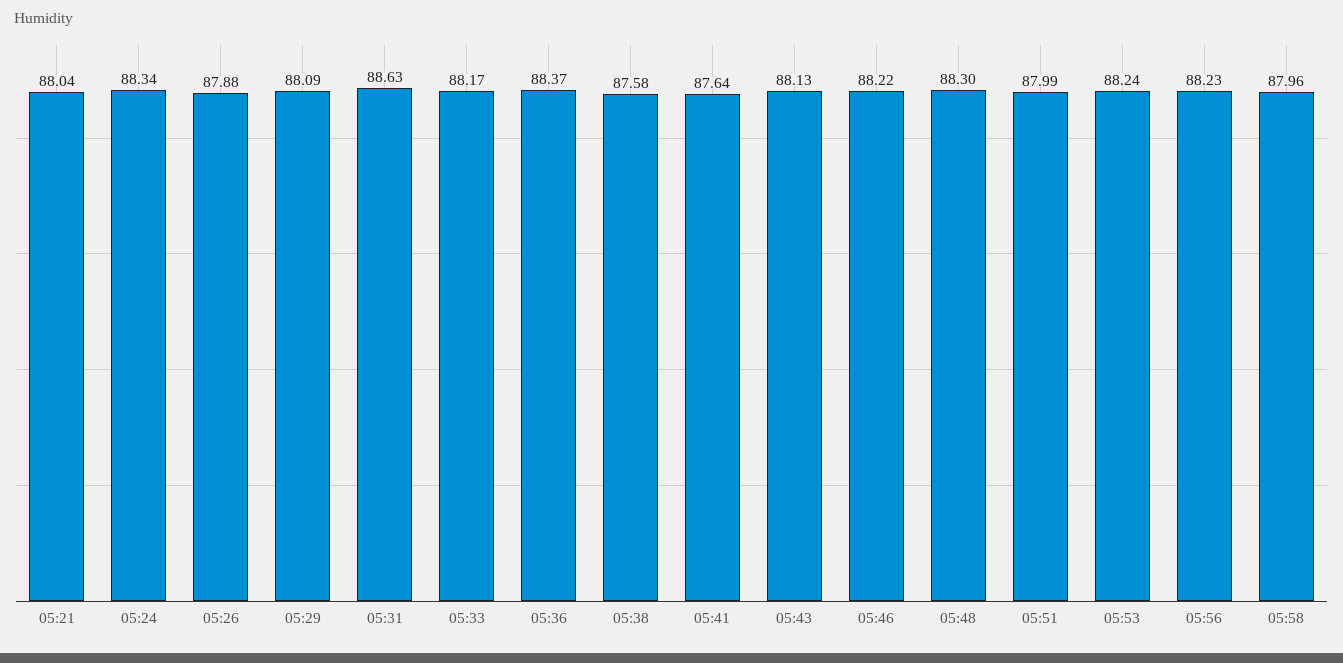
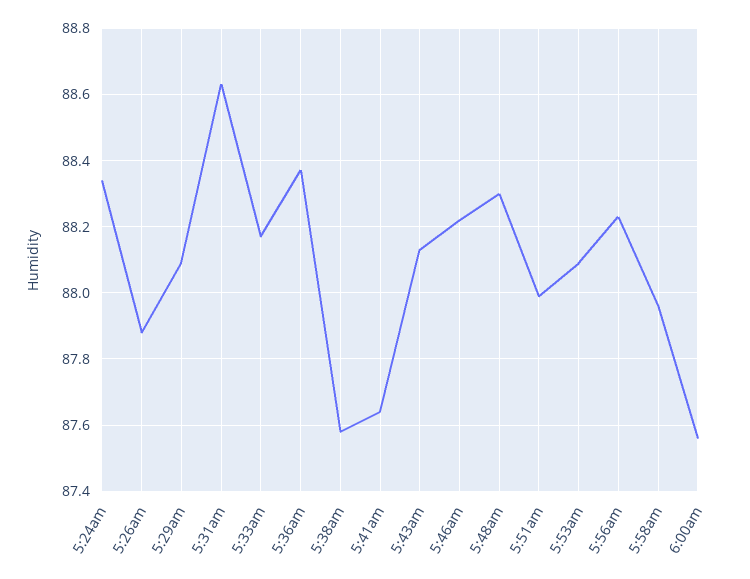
05:21: 88.04 -> none
05:53: 88.24 -> 88.1
6:00am: none -> 87.55

